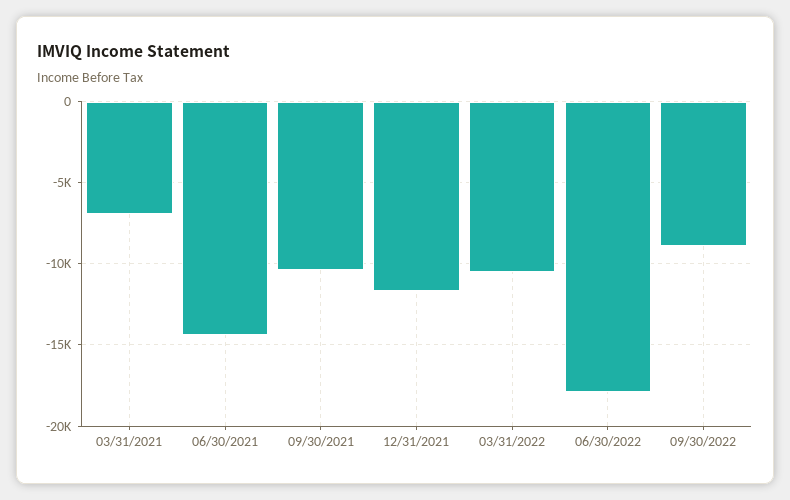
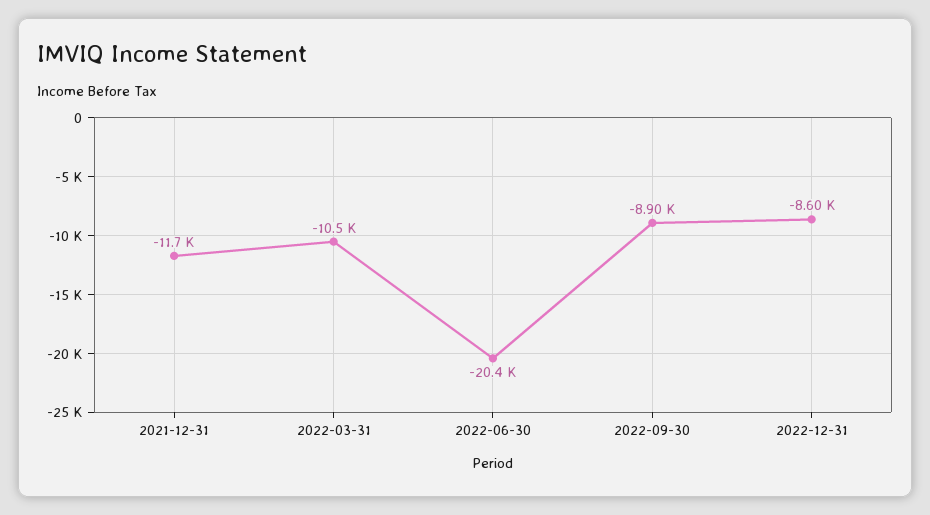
03/31/2021: -7000 -> none
06/30/2021: -14500 -> none
09/30/2021: -10500 -> none
06/30/2022: -18000 -> -20400
2022-12-31: none -> -8600

